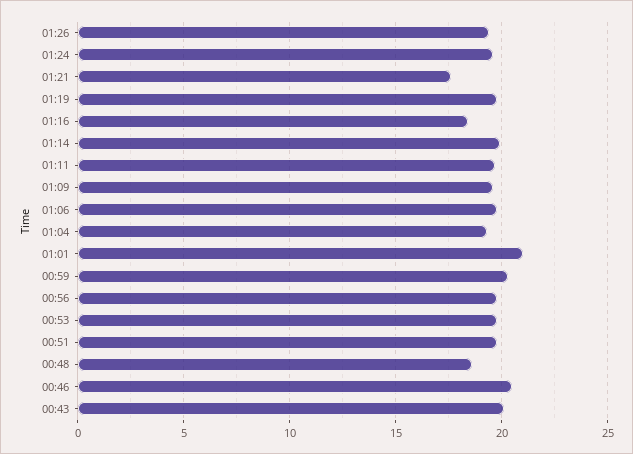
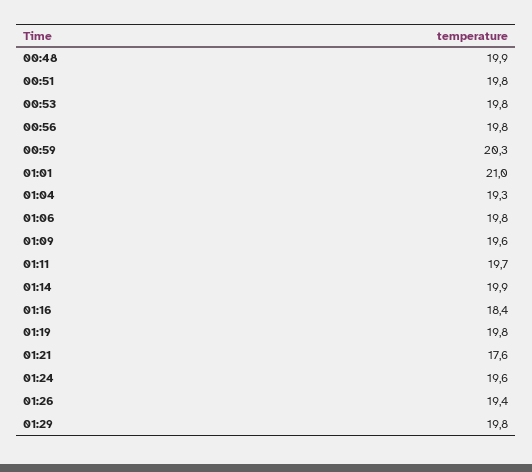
00:48: 18.5 -> 19.9
00:46: 20.5 -> none
00:43: 20 -> none
01:29: none -> 19.8

